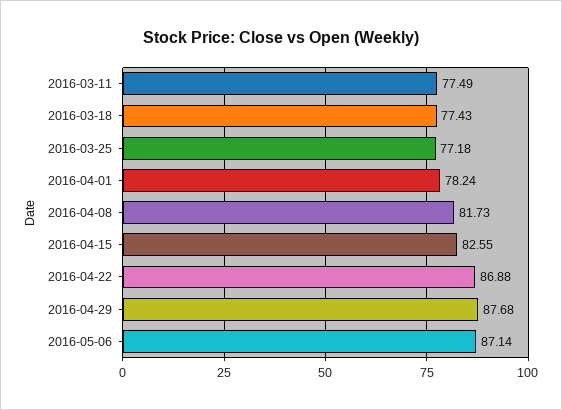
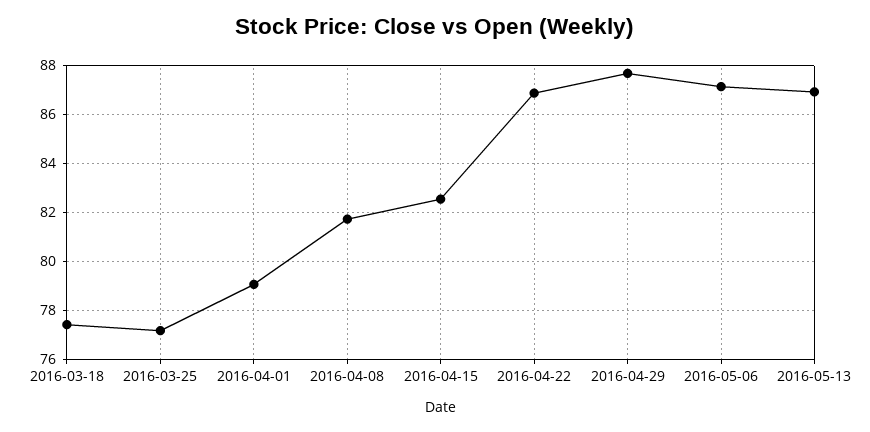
2016-03-11: 77.49 -> none
2016-04-01: 78.24 -> 79
2016-05-13: none -> 87

